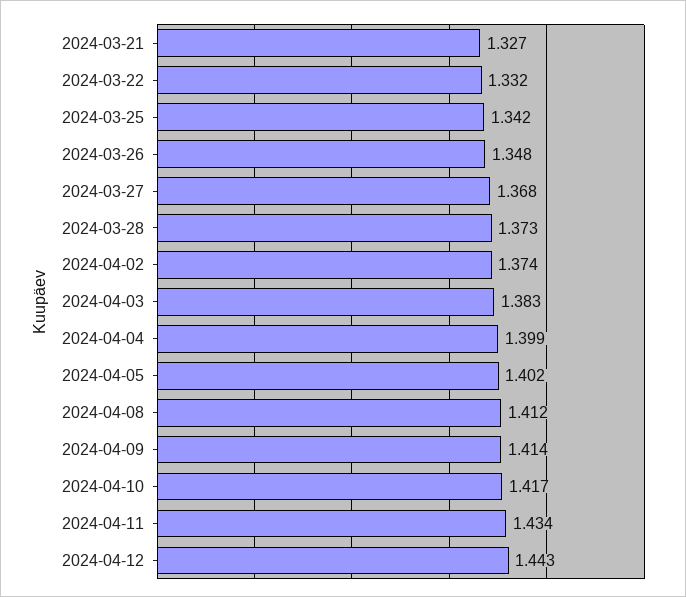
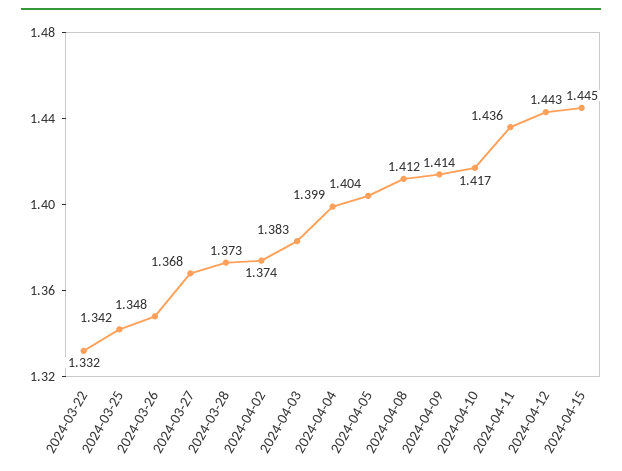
2024-03-21: 1.327 -> none
2024-04-05: 1.402 -> 1.404
2024-04-11: 1.434 -> 1.436
2024-04-15: none -> 1.445

